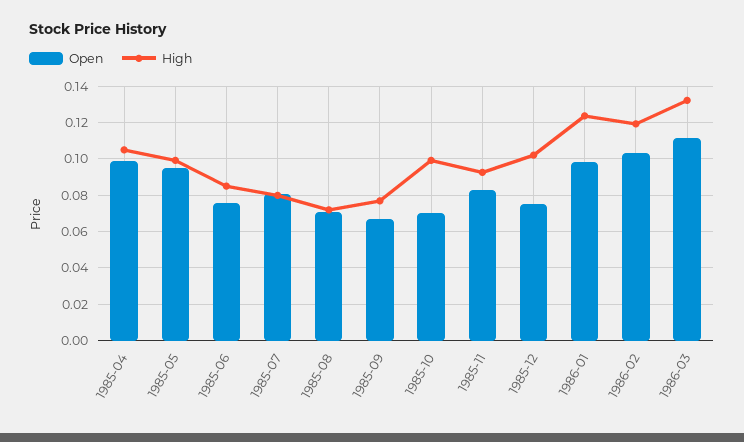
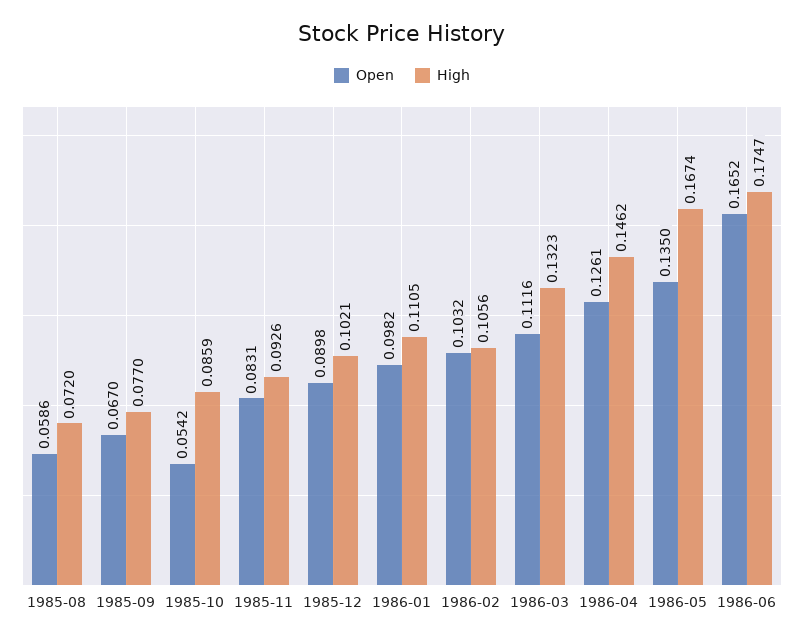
Open, 1985-04: 0.1 -> none
High, 1985-04: 0.105 -> none
Open, 1985-05: 0.095 -> none
High, 1985-05: 0.1 -> none
Open, 1985-06: 0.075 -> none
High, 1985-06: 0.085 -> none
Open, 1985-07: 0.08 -> none
High, 1985-07: 0.08 -> none
Open, 1985-08: 0.07 -> 0.0586
Open, 1985-10: 0.07 -> 0.0542
High, 1985-10: 0.1 -> 0.0859
Open, 1985-12: 0.075 -> 0.0898
High, 1986-01: 0.125 -> 0.1105
High, 1986-02: 0.12 -> 0.1056
Open, 1986-04: none -> 0.1261
High, 1986-04: none -> 0.1462
Open, 1986-05: none -> 0.135
High, 1986-05: none -> 0.1674
Open, 1986-06: none -> 0.1652
High, 1986-06: none -> 0.1747

